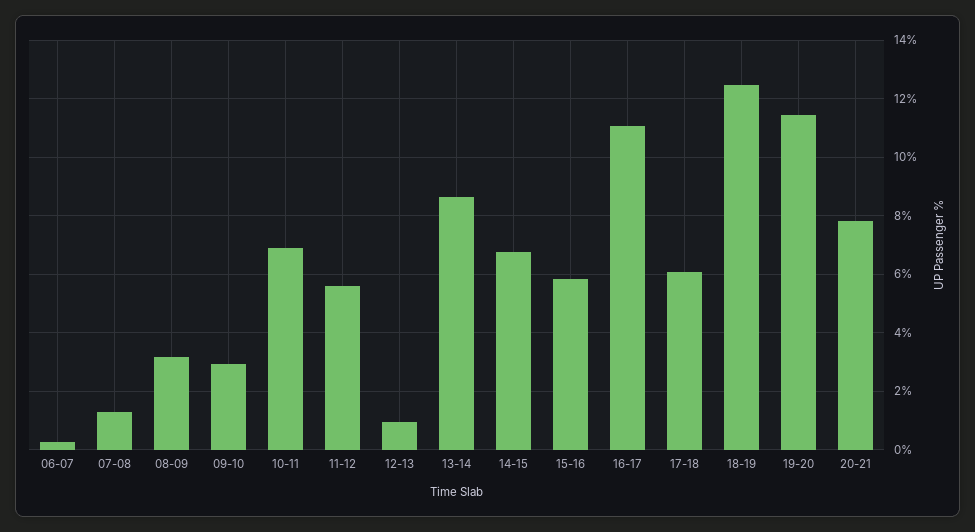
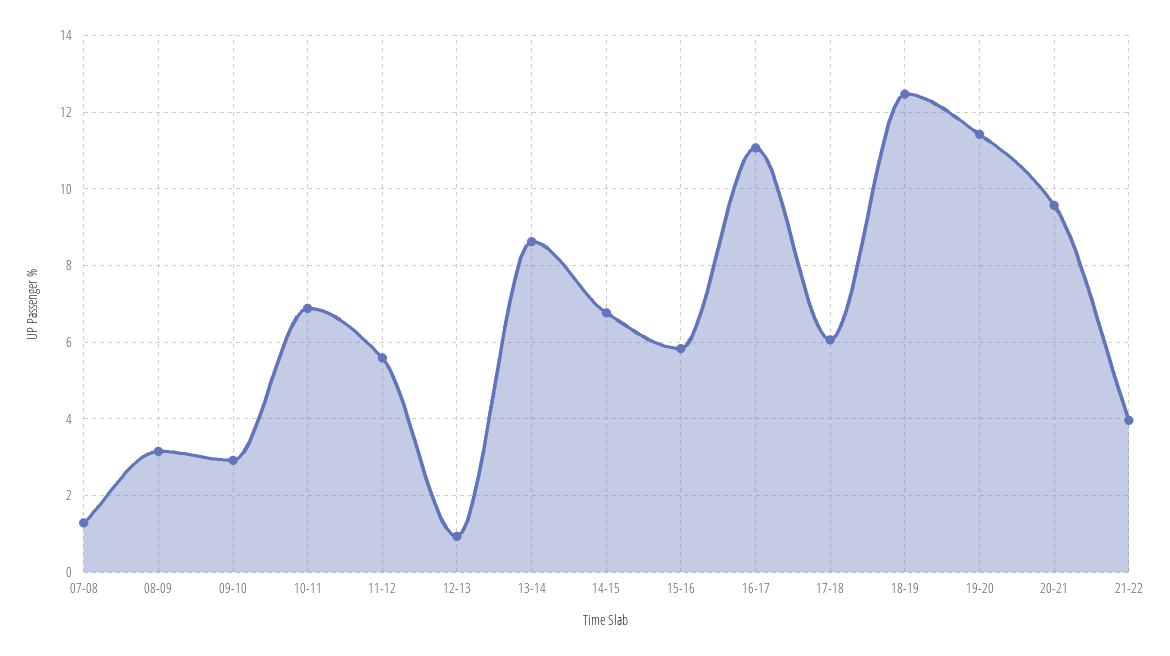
06-07: 0.25 -> none
20-21: 7.75 -> 9.6
21-22: none -> 4

